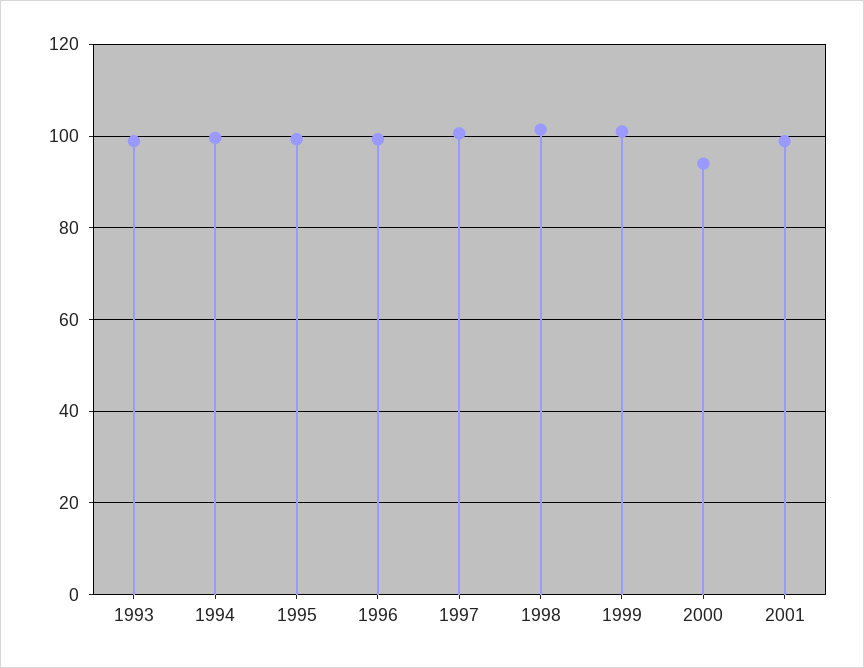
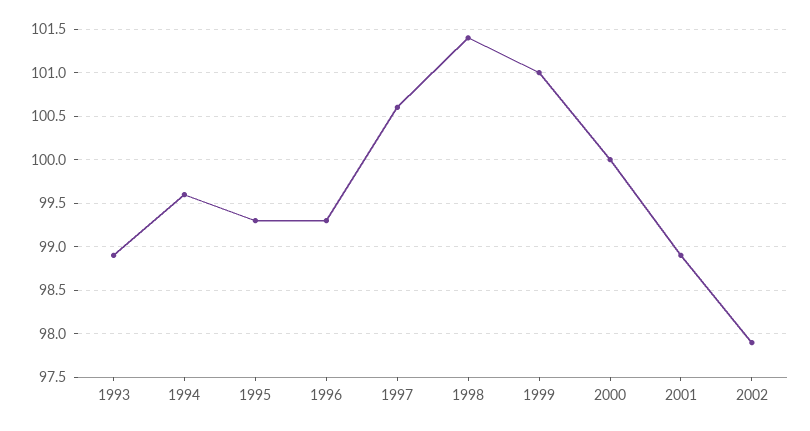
2000: 94 -> 100
2002: none -> 97.9

